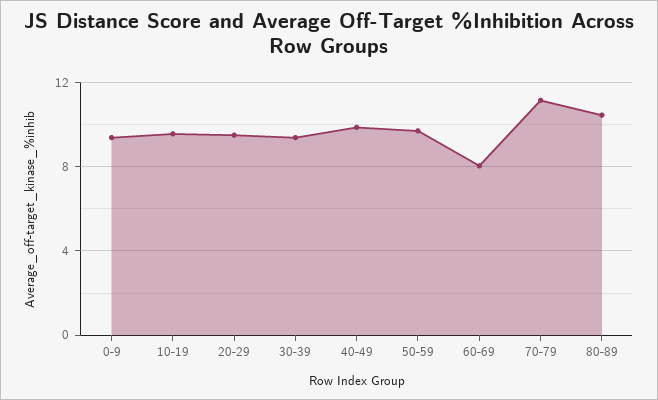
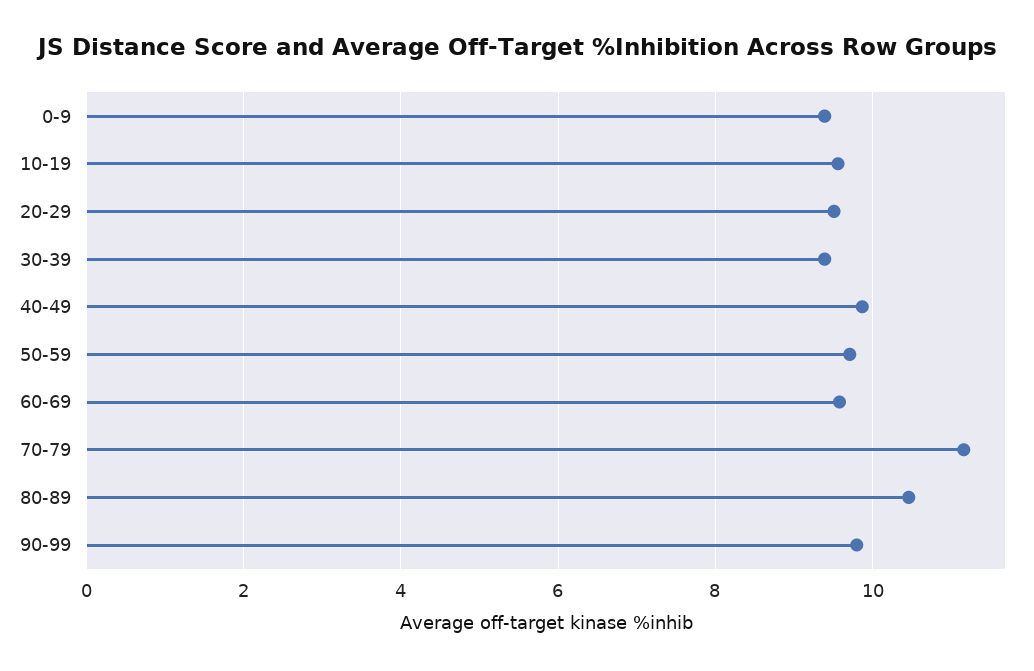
60-69: 8 -> 9.6
90-99: none -> 9.8

